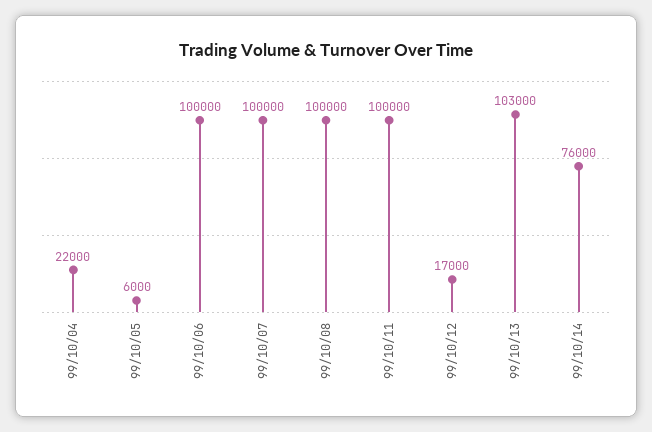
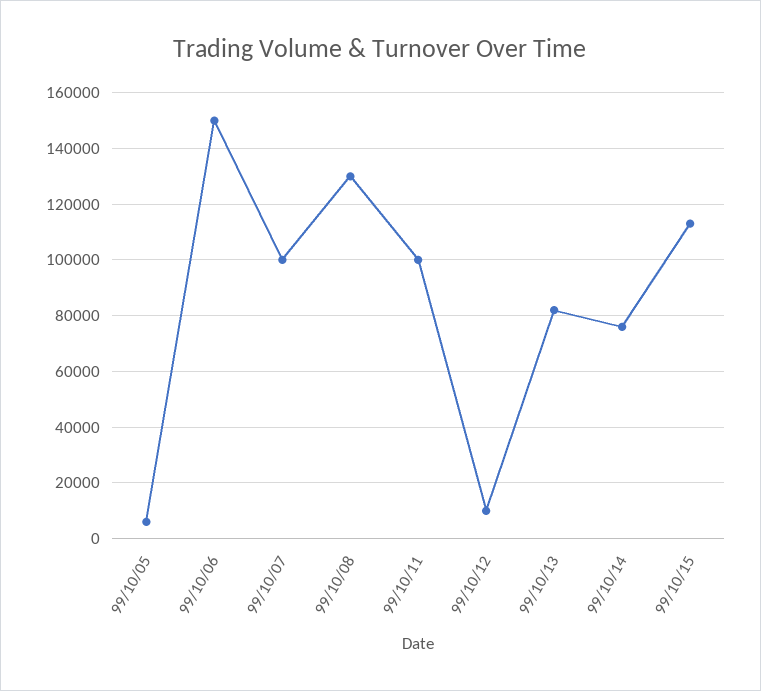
99/10/04: 22000 -> none
99/10/06: 100000 -> 150000
99/10/08: 100000 -> 130000
99/10/12: 17000 -> 10000
99/10/13: 103000 -> 82500
99/10/15: none -> 112500

